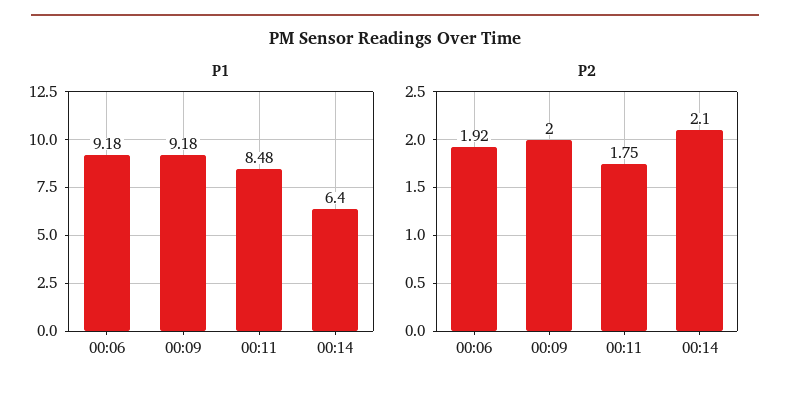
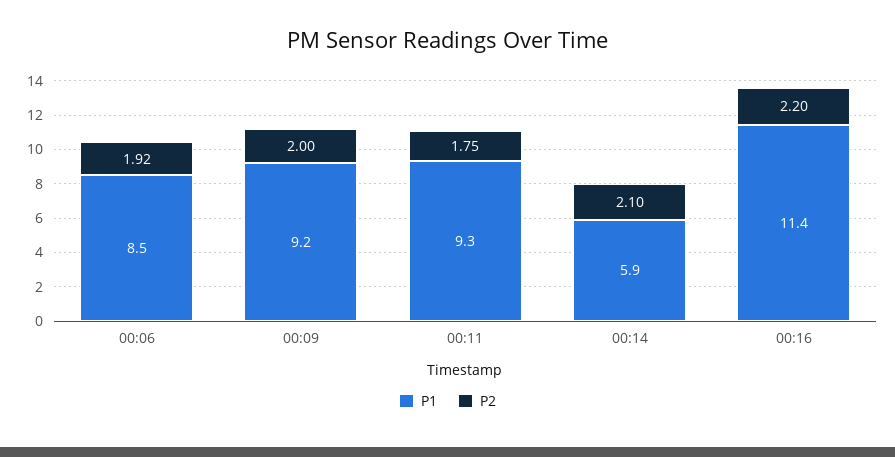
P1, 00:06: 9.18 -> 8.5
P1, 00:11: 8.48 -> 9.3
P1, 00:14: 6.4 -> 5.9
P1, 00:16: none -> 11.4
P2, 00:16: none -> 2.2

